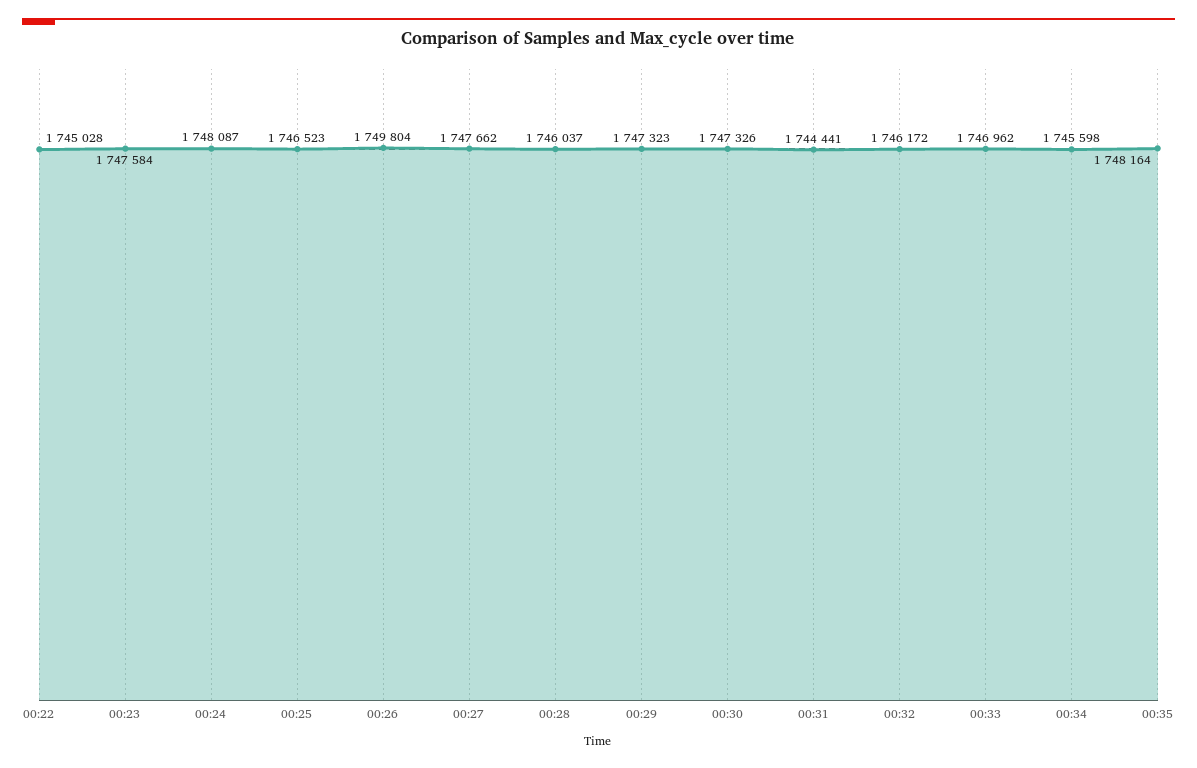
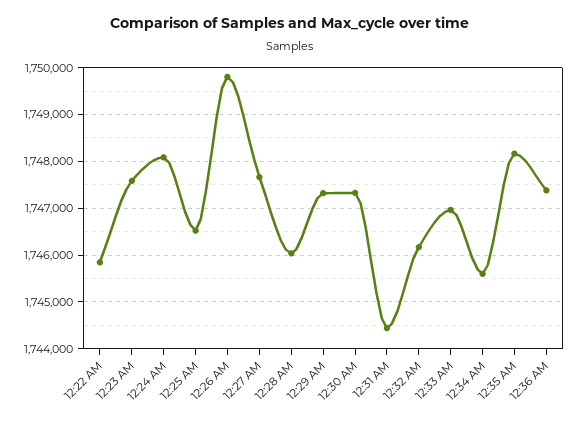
00:22: 1745028 -> 1745800
12:36 AM: none -> 1747400

